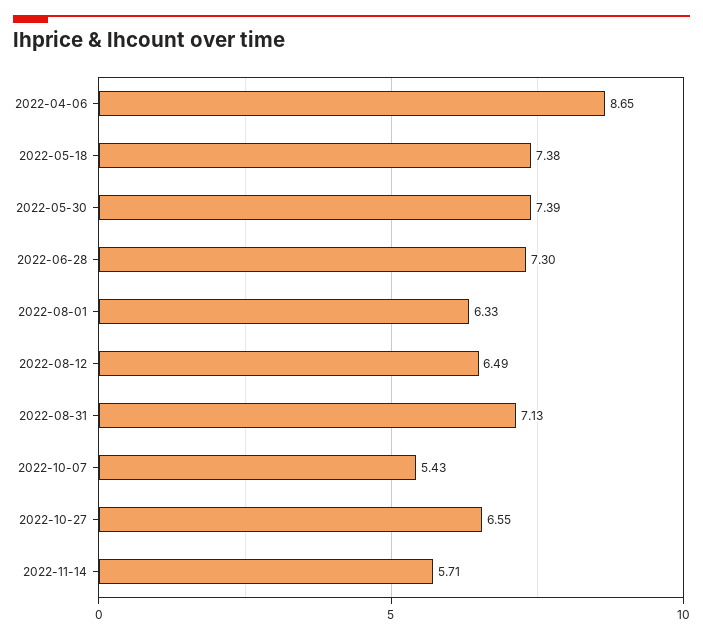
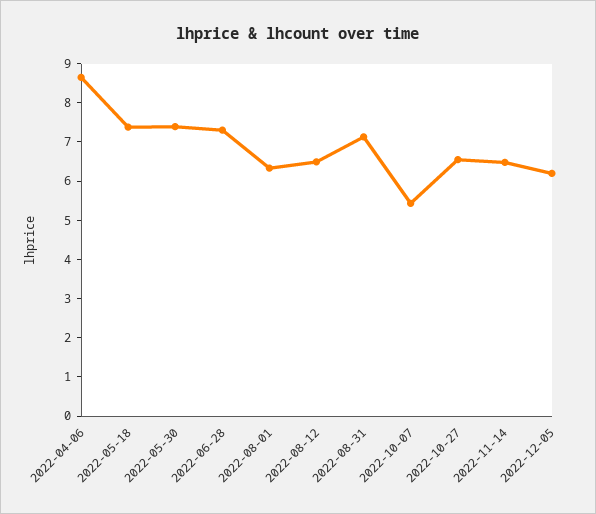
2022-11-14: 5.71 -> 6.5
2022-12-05: none -> 6.25

